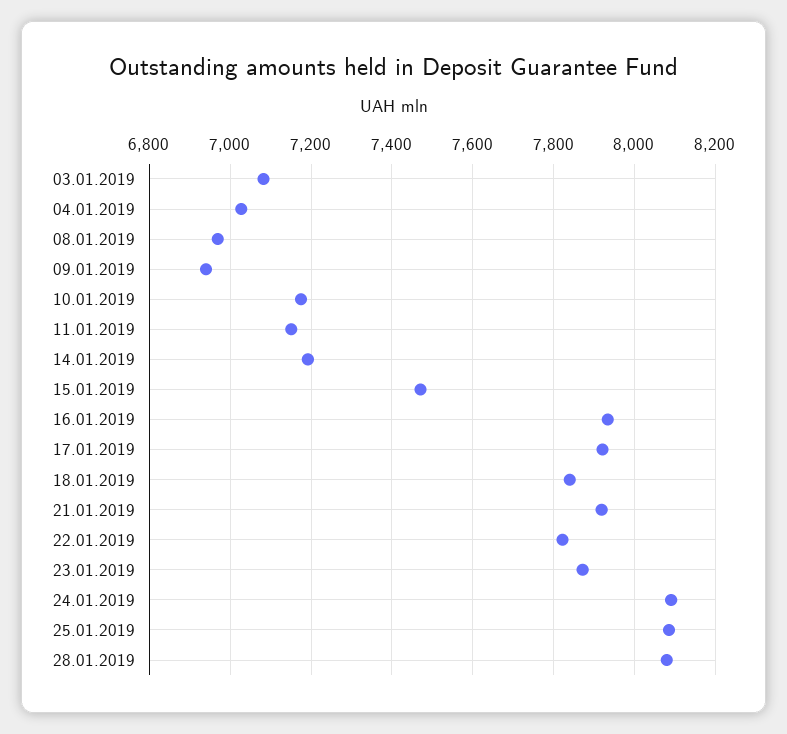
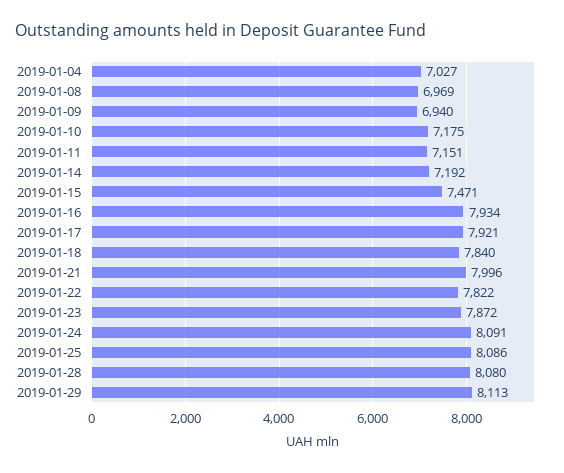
03.01.2019: 7080 -> none
21.01.2019: 7920 -> 7996
2019-01-29: none -> 8113

